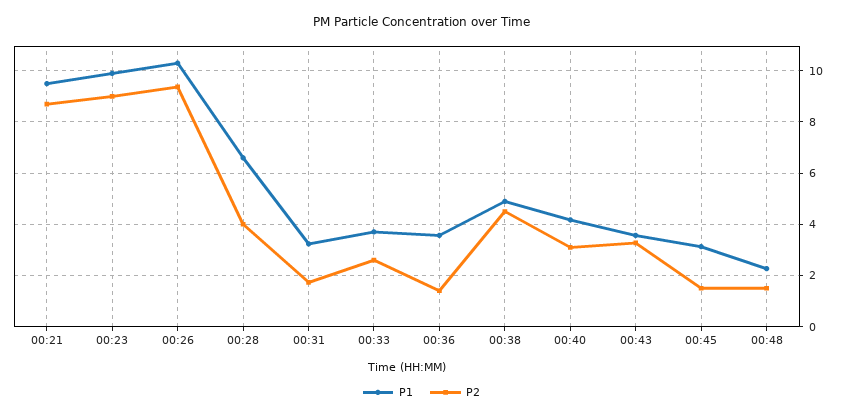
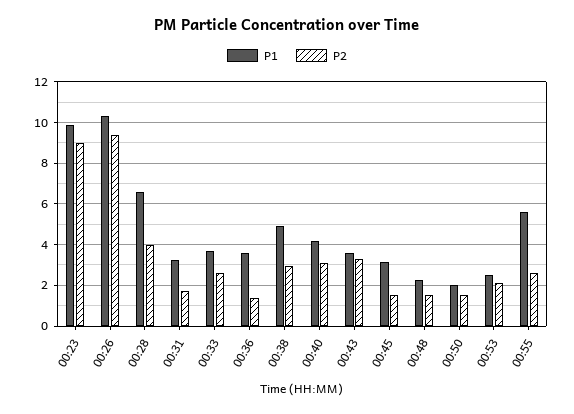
P1, 00:21: 9.5 -> none
P2, 00:21: 8.75 -> none
P2, 00:38: 4.5 -> 3
P1, 00:50: none -> 2
P2, 00:50: none -> 1.5
P1, 00:53: none -> 2.5
P2, 00:53: none -> 2
P1, 00:55: none -> 5.5
P2, 00:55: none -> 2.5

